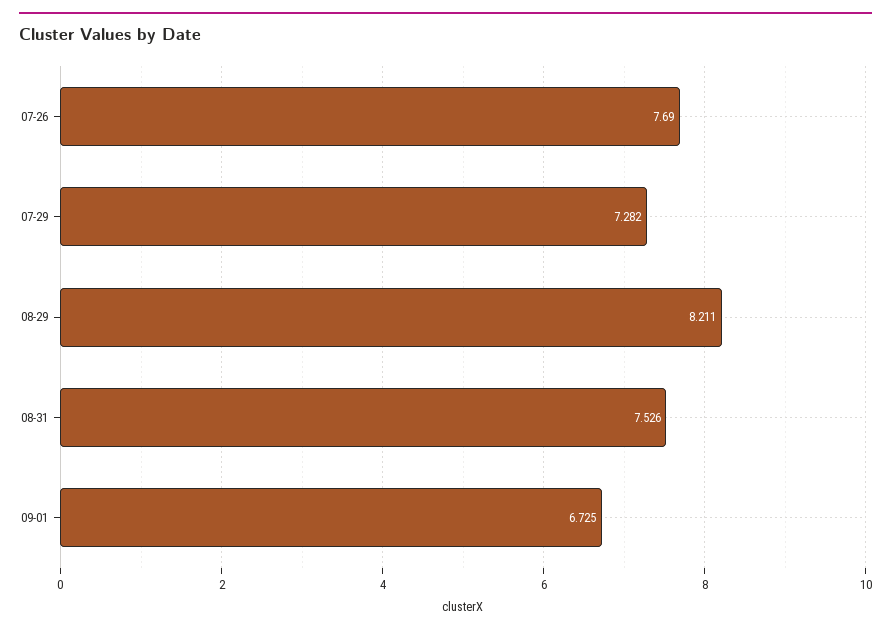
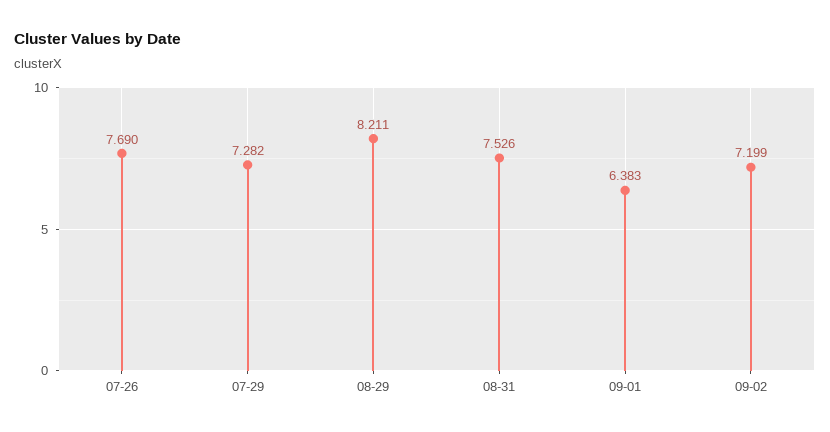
09-01: 6.725 -> 6.383
09-02: none -> 7.199

